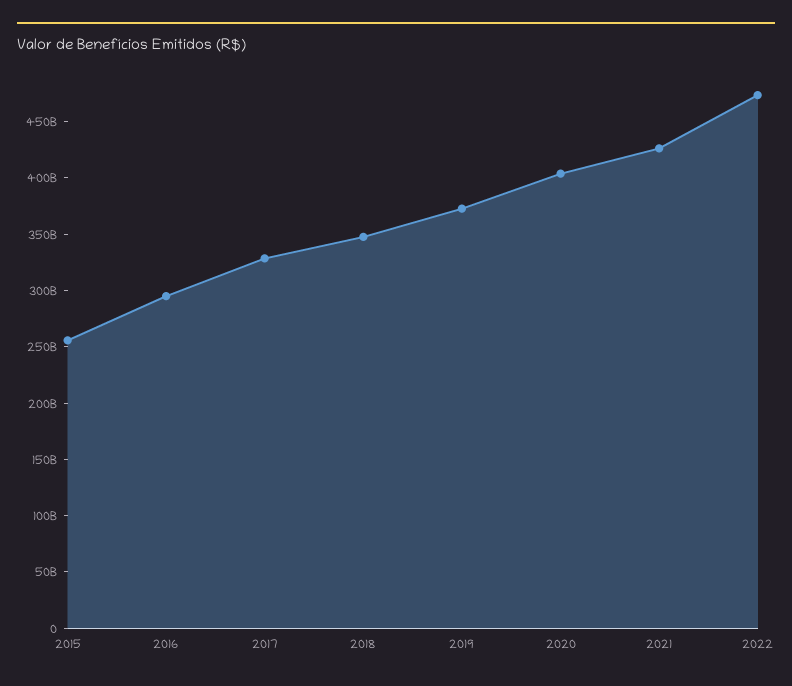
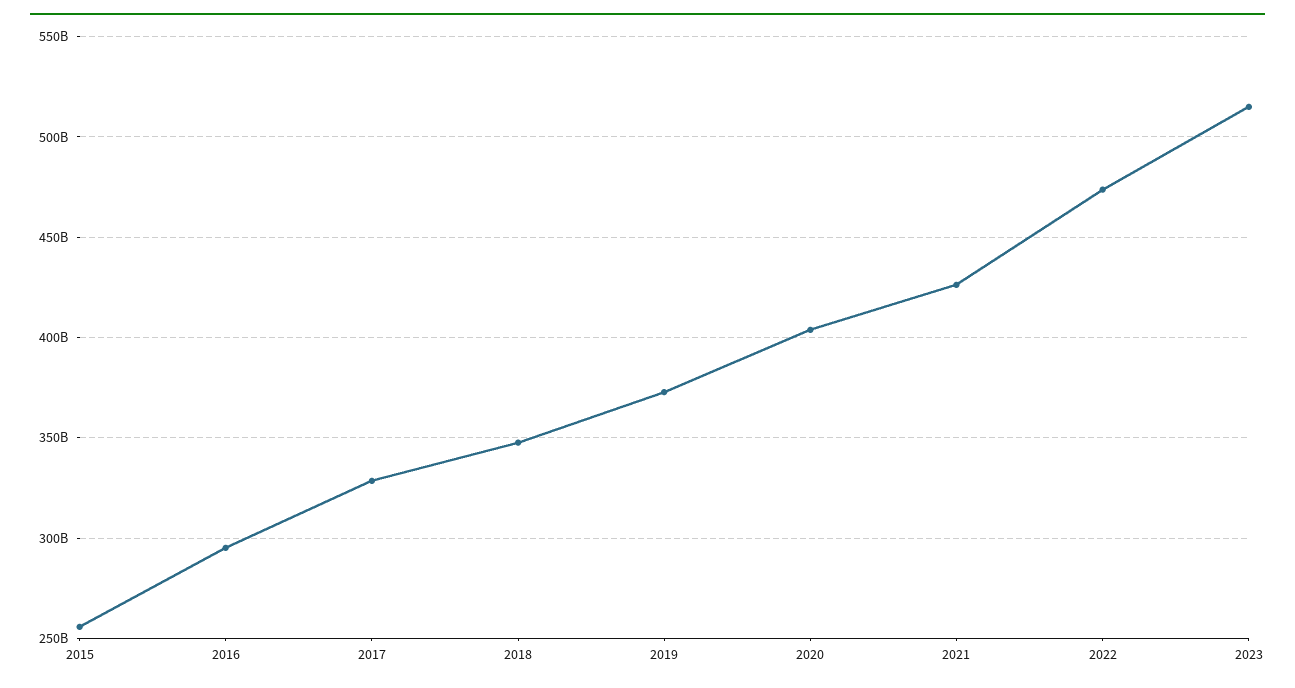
2023: none -> 515000000000

